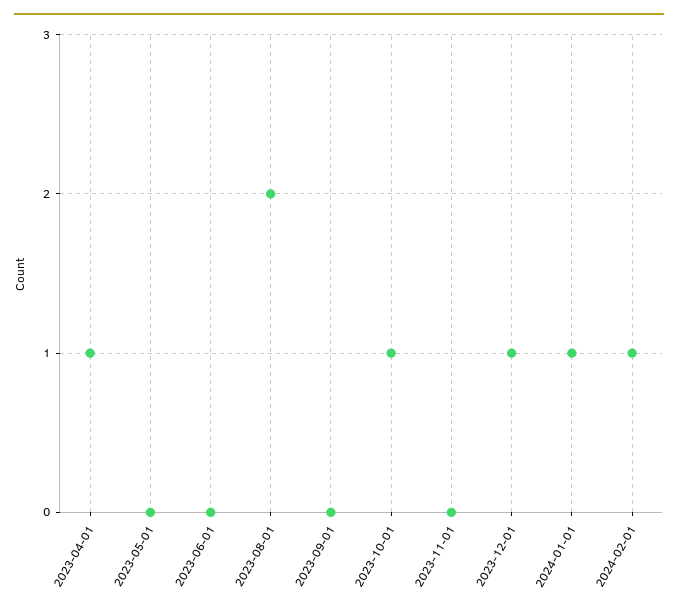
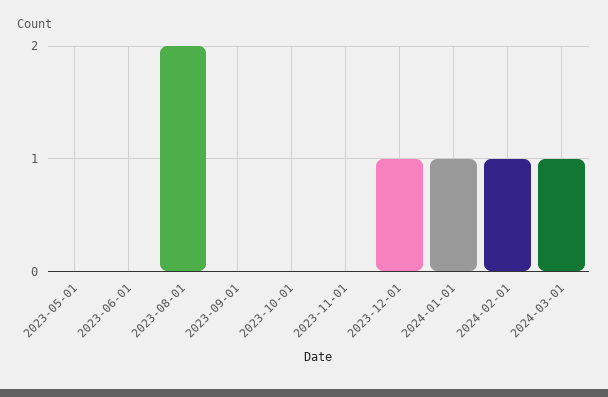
2023-04-01: 1 -> none
2023-10-01: 1 -> 0
2024-03-01: none -> 1

